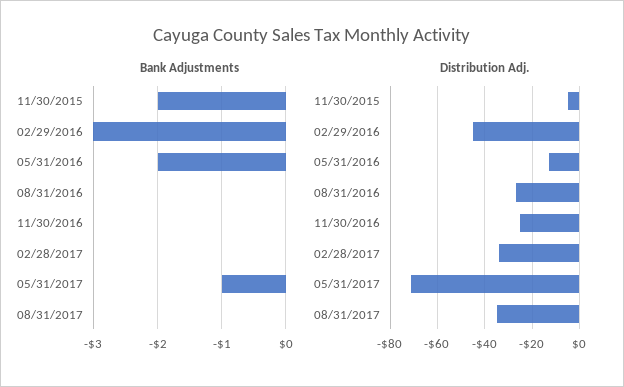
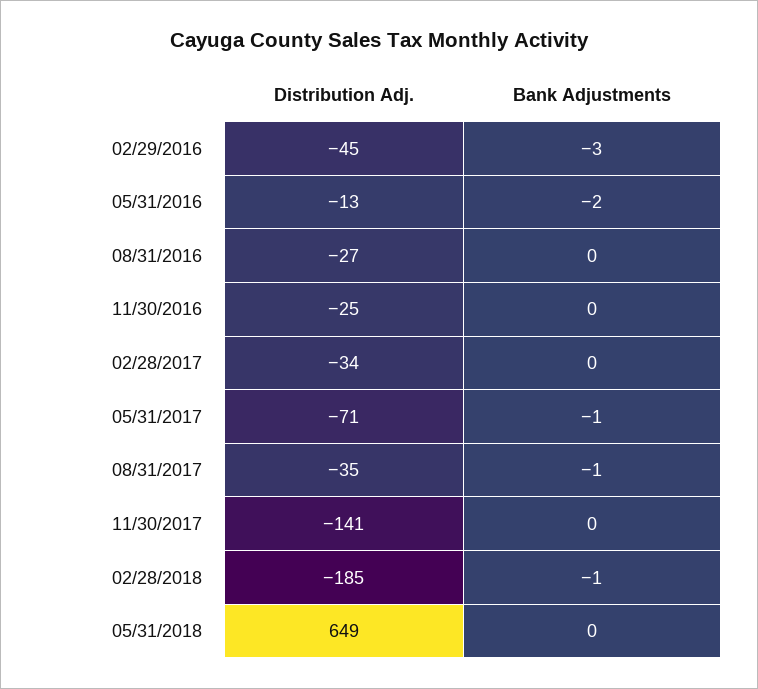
Bank Adjustments, 11/30/2015: -2 -> none
Bank Adjustments, 08/31/2017: 0 -> -1
Distribution Adj., 11/30/2015: -5 -> none
Distribution Adj., 11/30/2017: none -> -141
Bank Adjustments, 11/30/2017: none -> 0
Distribution Adj., 02/28/2018: none -> -185
Bank Adjustments, 02/28/2018: none -> -1
Distribution Adj., 05/31/2018: none -> 649
Bank Adjustments, 05/31/2018: none -> 0

